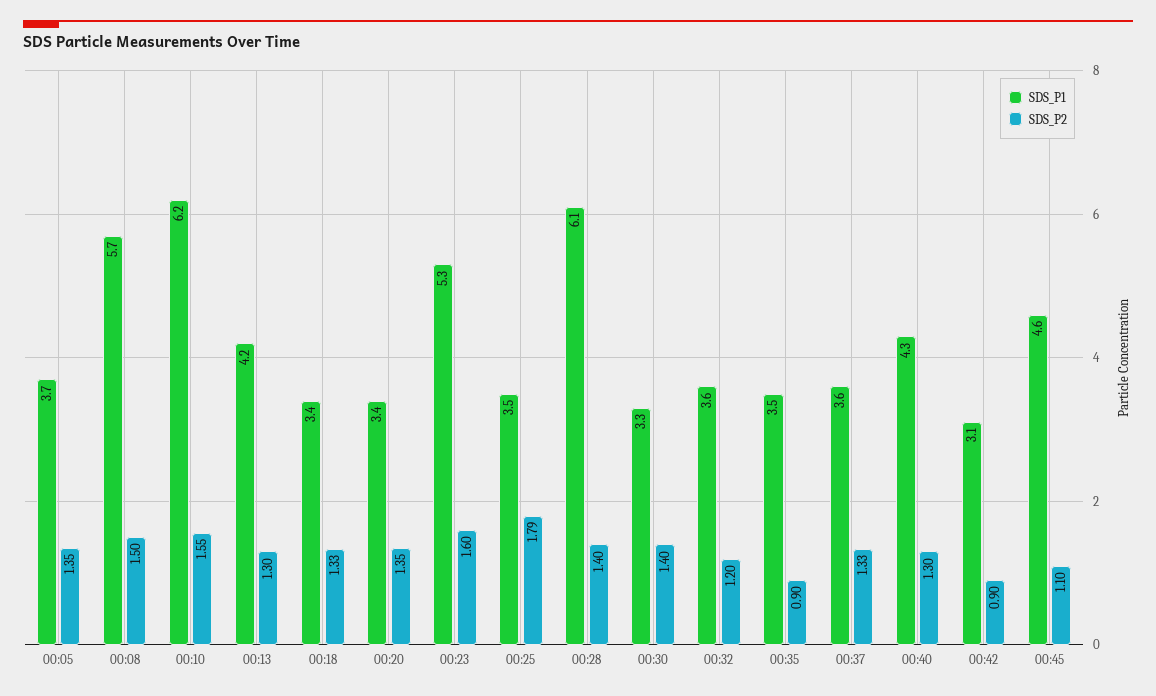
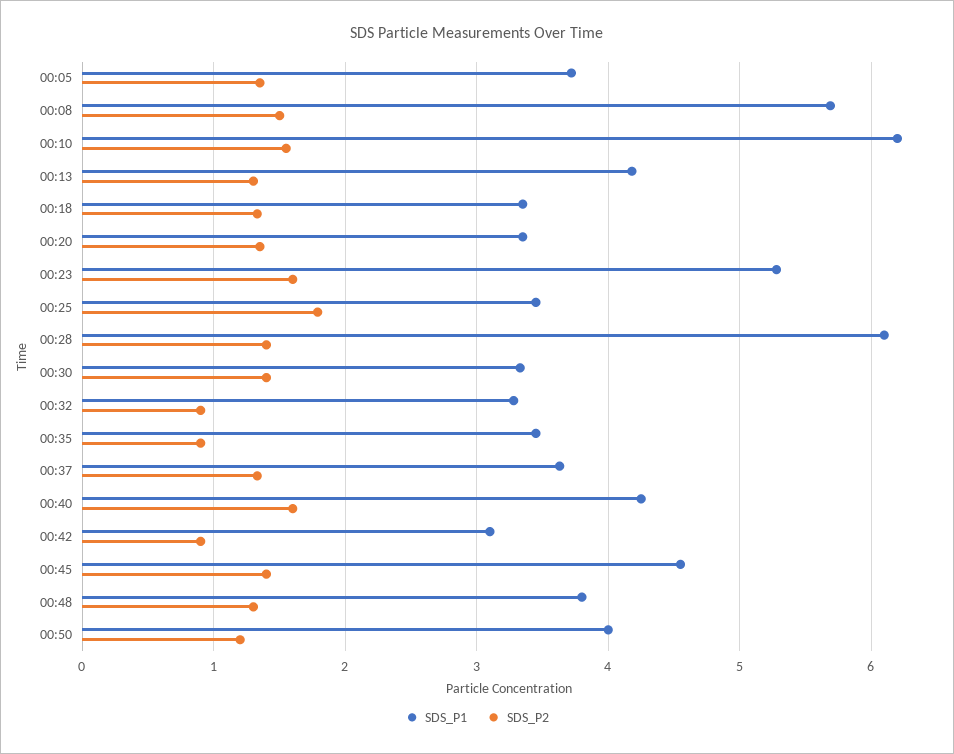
SDS_P1, 00:32: 3.6 -> 3.3
SDS_P2, 00:32: 1.2 -> 0.9
SDS_P2, 00:40: 1.3 -> 1.6
SDS_P2, 00:45: 1.1 -> 1.4
SDS_P1, 00:48: none -> 3.8
SDS_P2, 00:48: none -> 1.3
SDS_P1, 00:50: none -> 4
SDS_P2, 00:50: none -> 1.2

